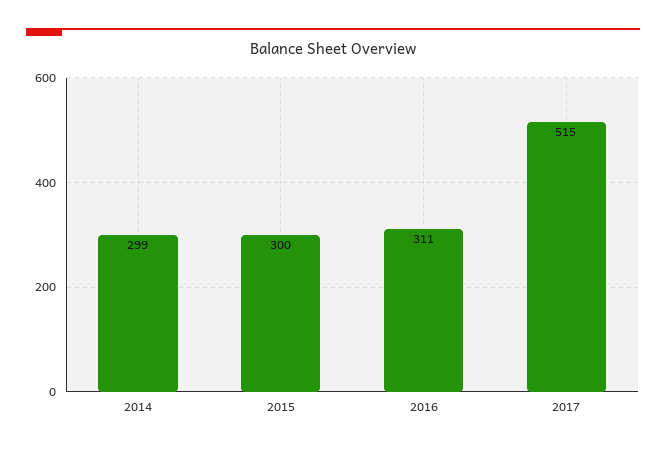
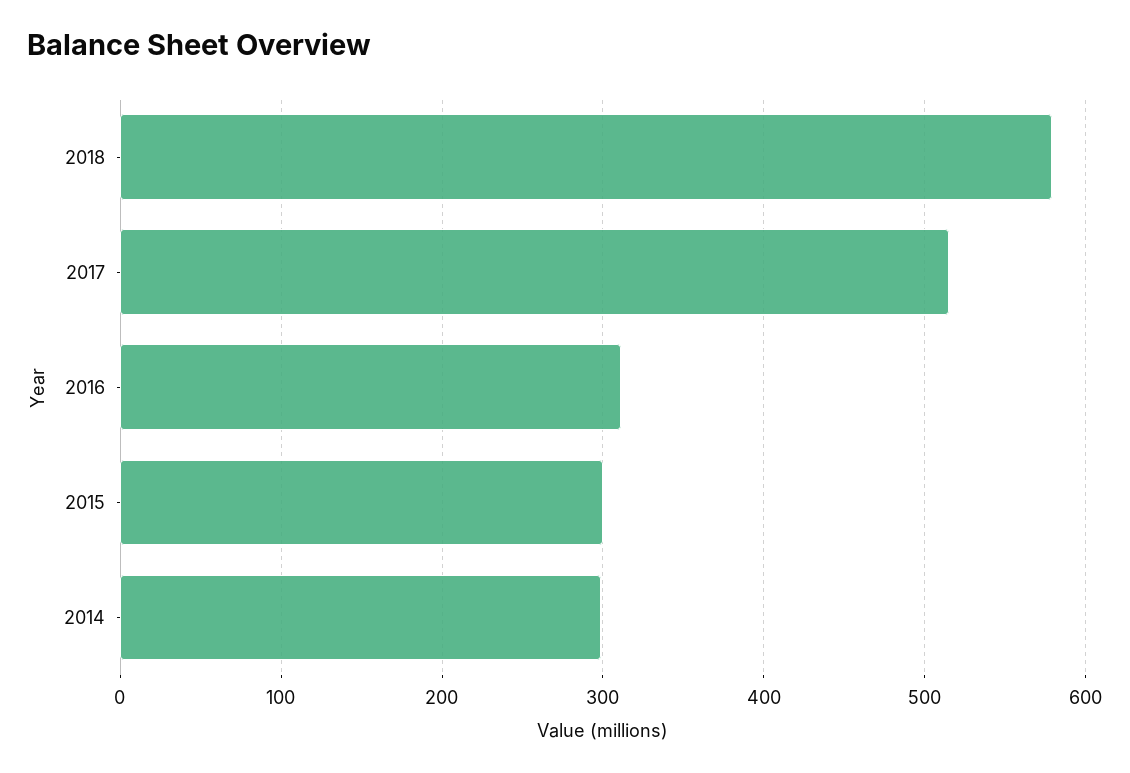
2018: none -> 580

